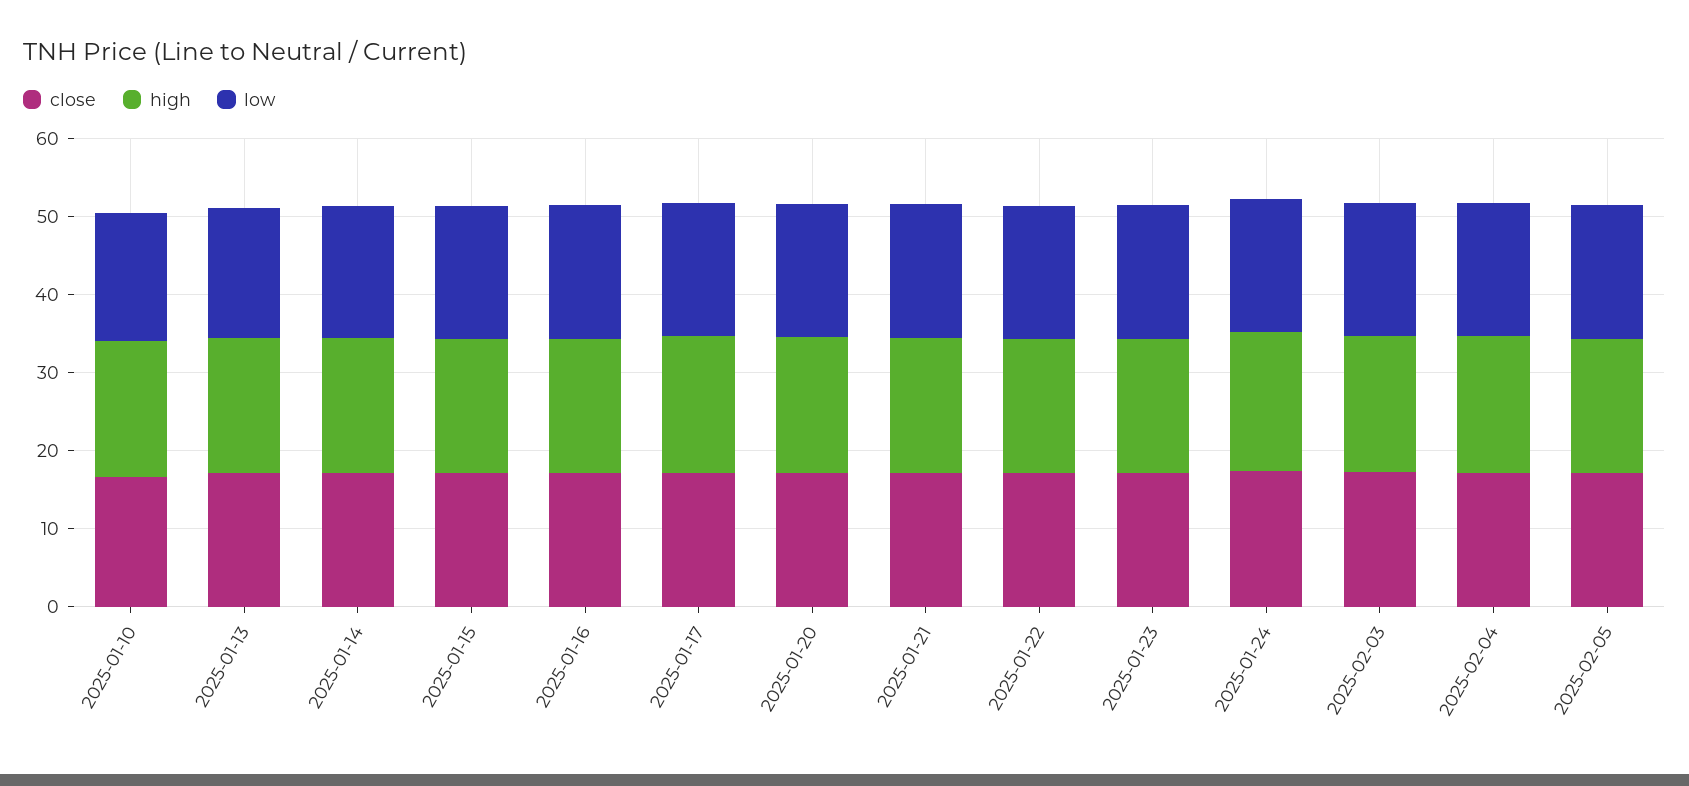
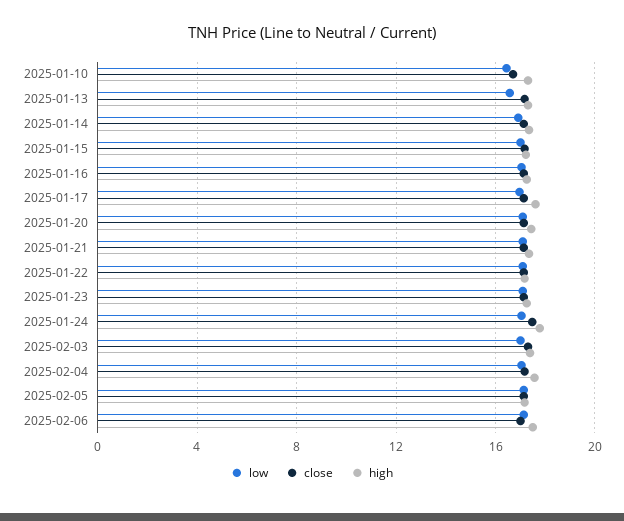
low, 2025-02-06: none -> 17
close, 2025-02-06: none -> 17
high, 2025-02-06: none -> 17.5

